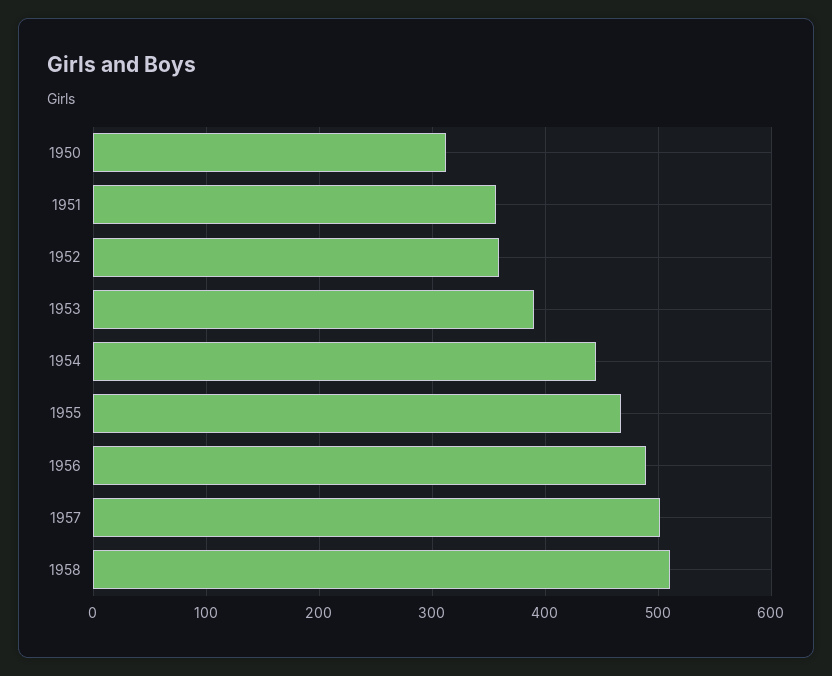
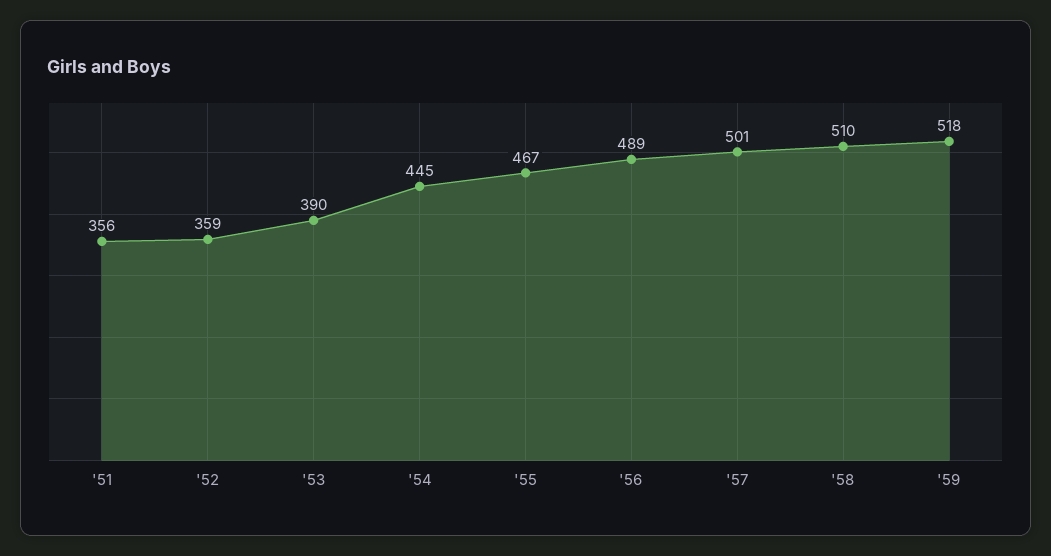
1950: 310 -> none
'59: none -> 518

